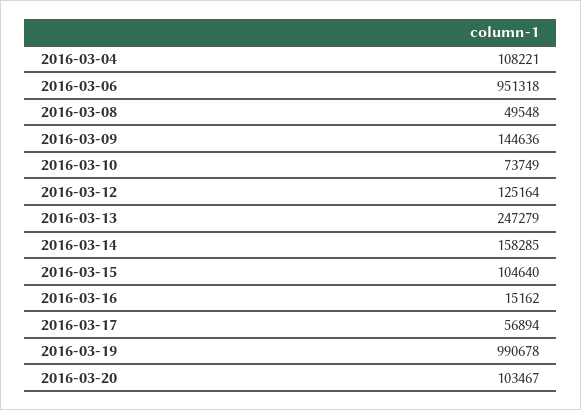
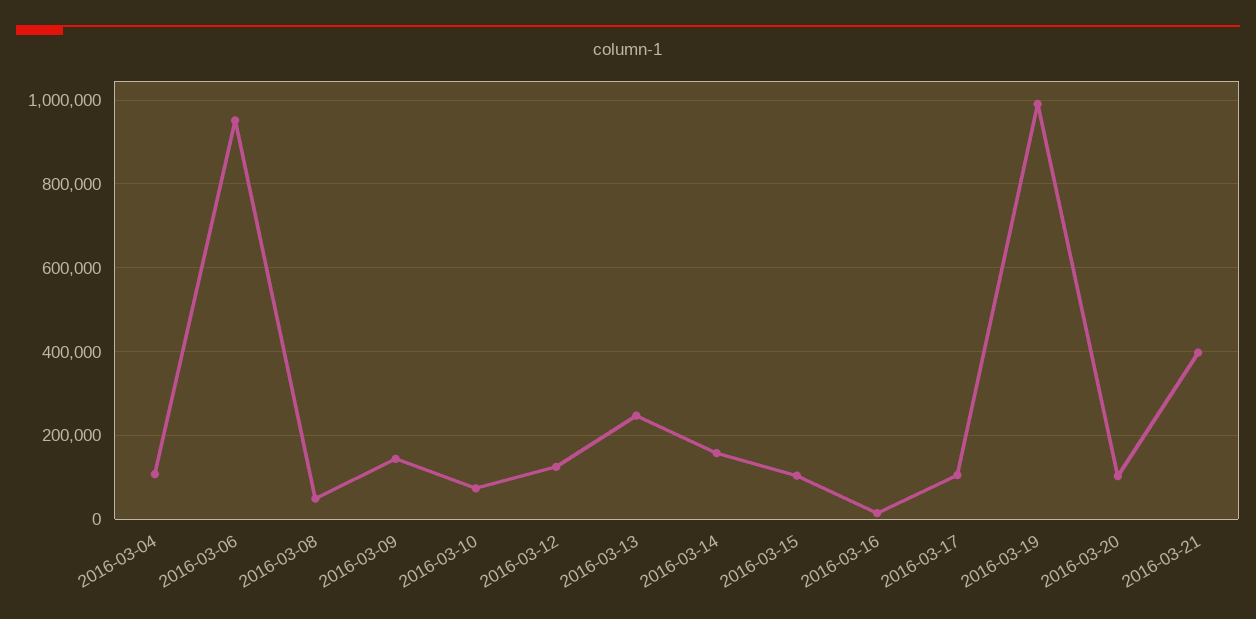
2016-03-17: 56894 -> 100000
2016-03-21: none -> 400000

